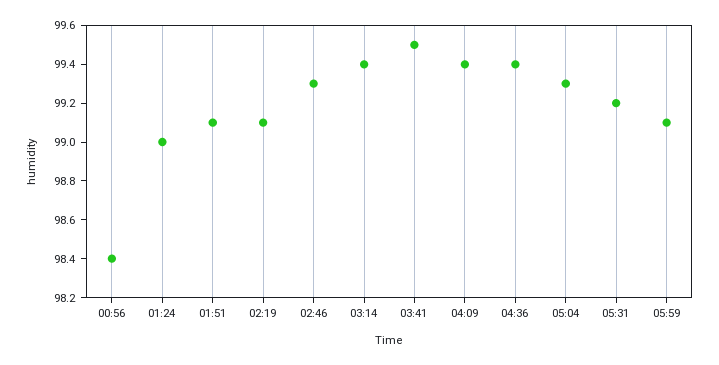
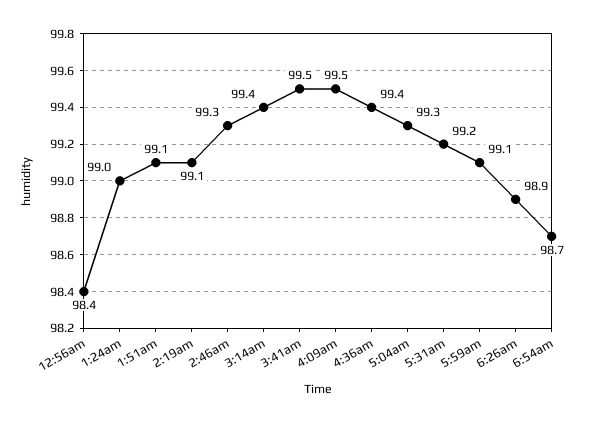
04:09: 99.4 -> 99.5
6:26am: none -> 98.9
6:54am: none -> 98.7

